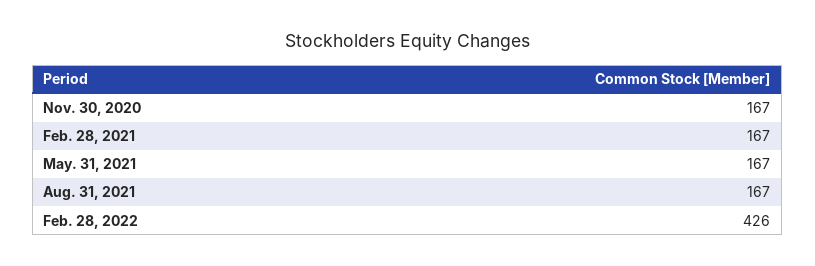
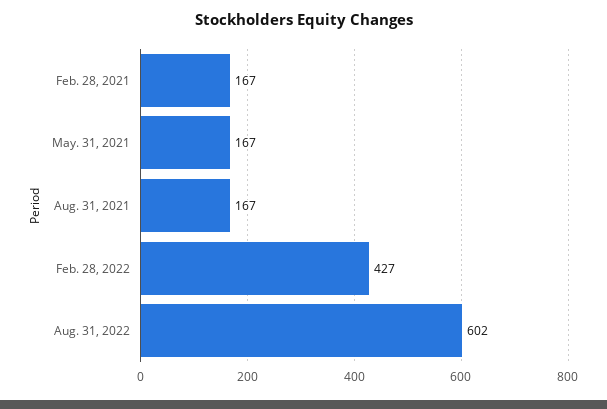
Nov. 30, 2020: 167 -> none
Feb. 28, 2022: 426 -> 427
Aug. 31, 2022: none -> 602

